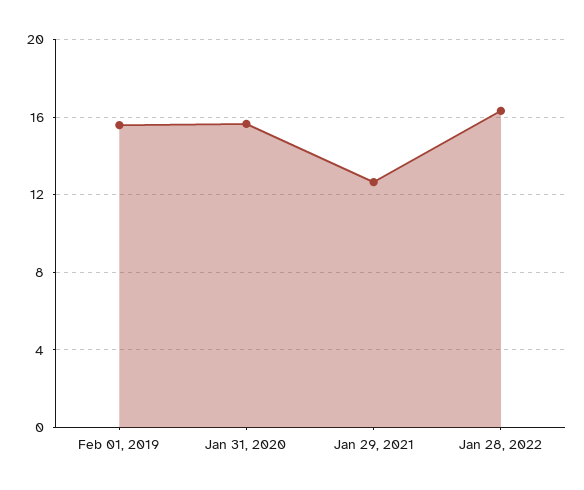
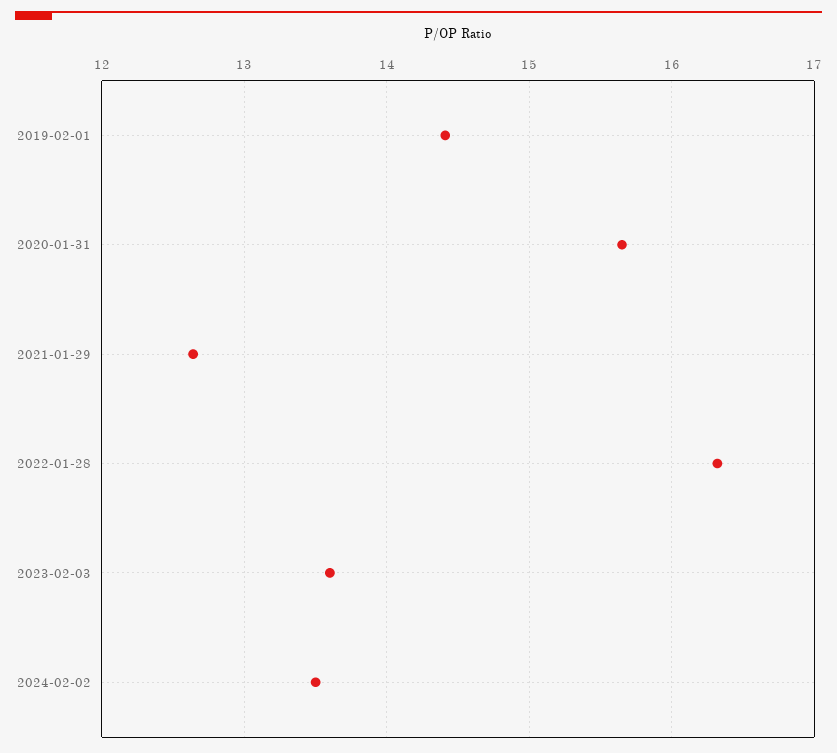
Feb 01, 2019: 15.5 -> 14.4
2023-02-03: none -> 13.6
2024-02-02: none -> 13.5

